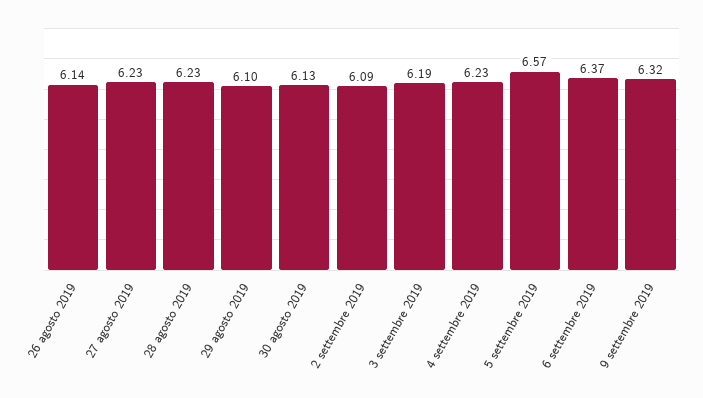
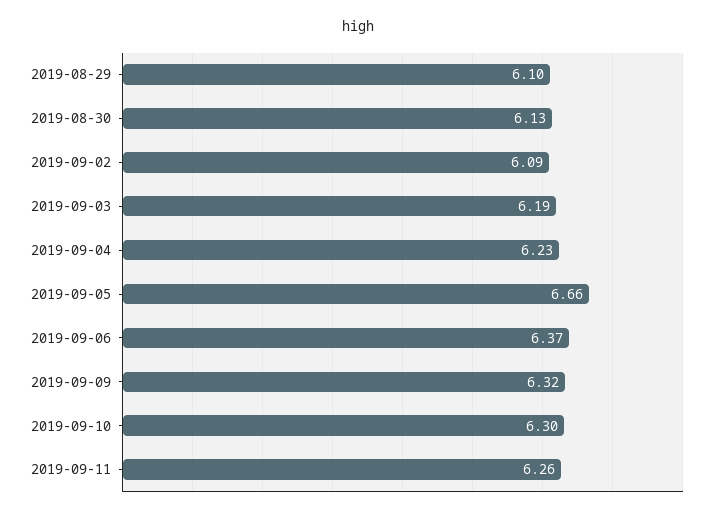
26 agosto 2019: 6.14 -> none
27 agosto 2019: 6.23 -> none
28 agosto 2019: 6.23 -> none
5 settembre 2019: 6.57 -> 6.66
2019-09-10: none -> 6.3
2019-09-11: none -> 6.26

